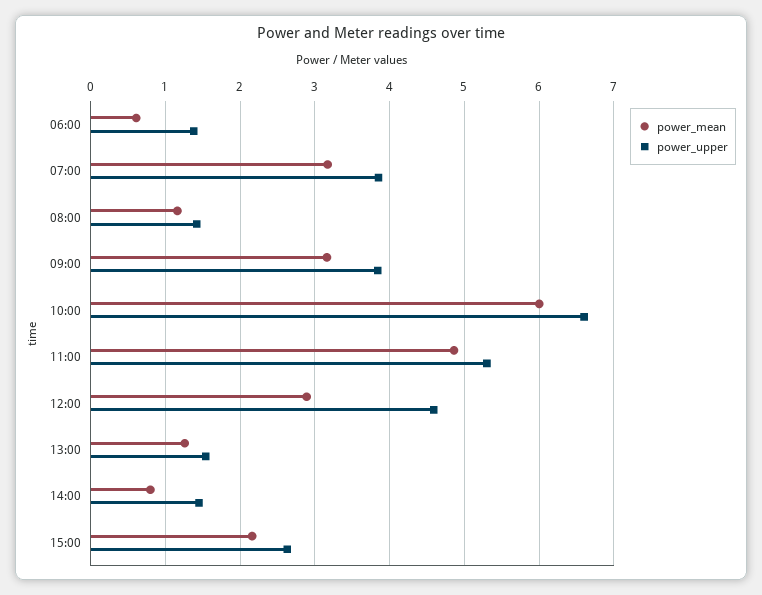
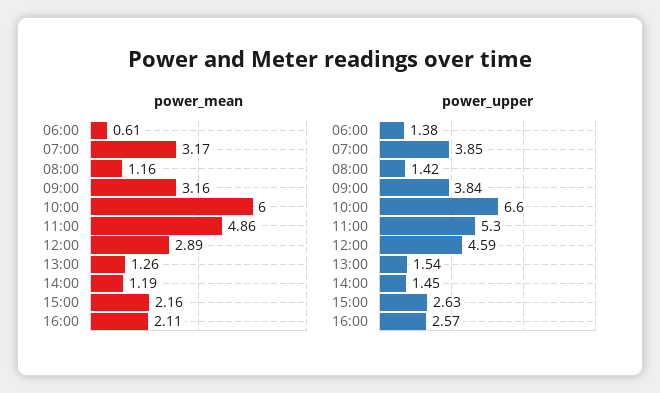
power_mean, 14:00: 0.8 -> 1.19
power_mean, 16:00: none -> 2.11
power_upper, 16:00: none -> 2.57

